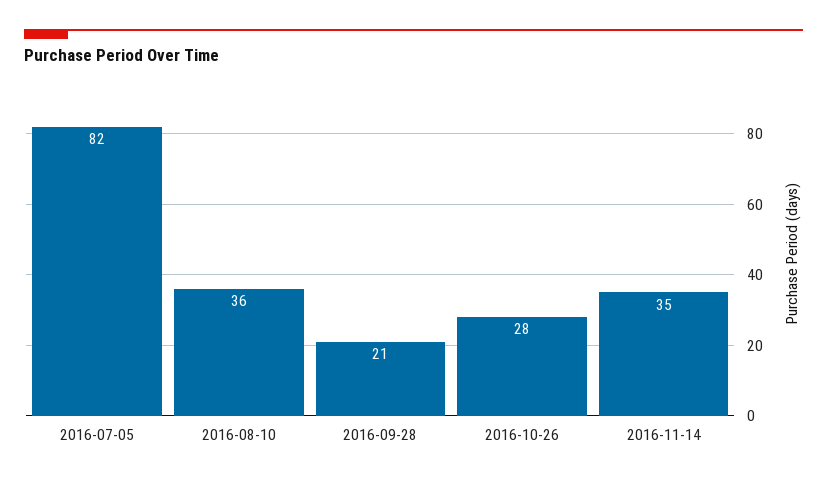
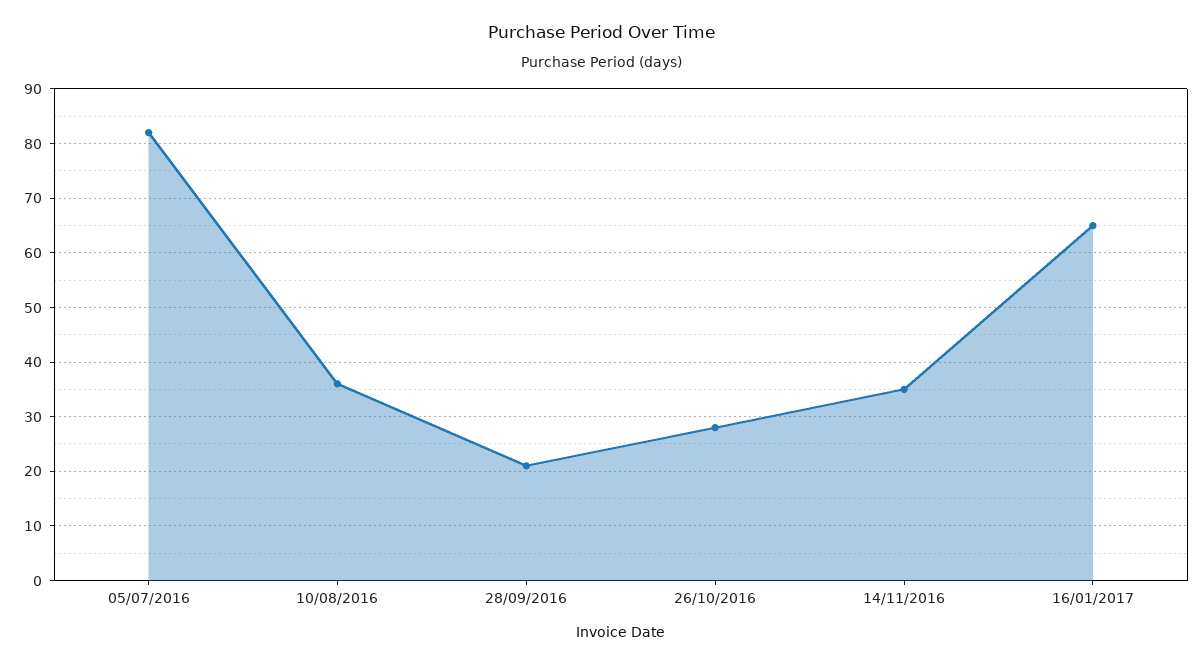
16/01/2017: none -> 65

